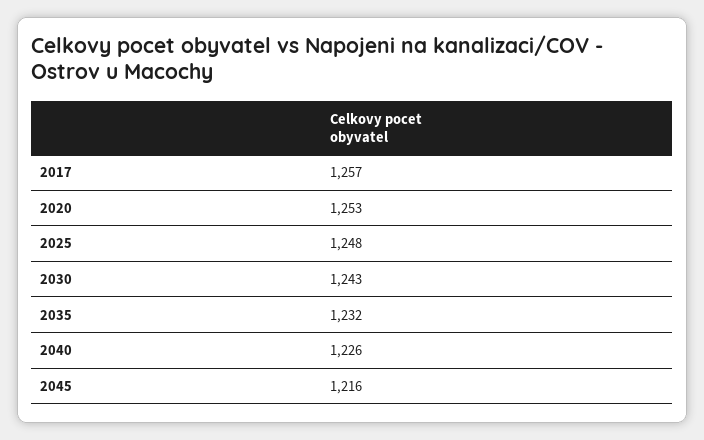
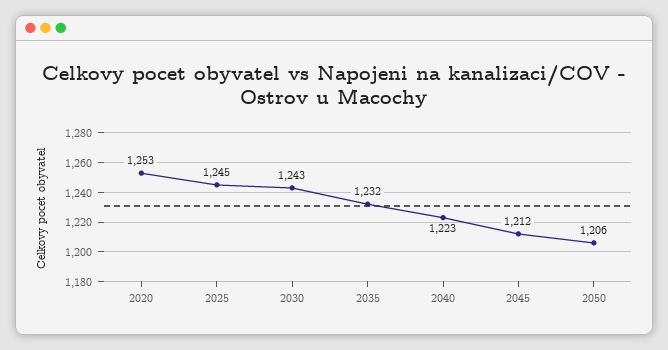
2017: 1257 -> none
2025: 1248 -> 1245
2040: 1226 -> 1223
2045: 1216 -> 1212
2050: none -> 1206

